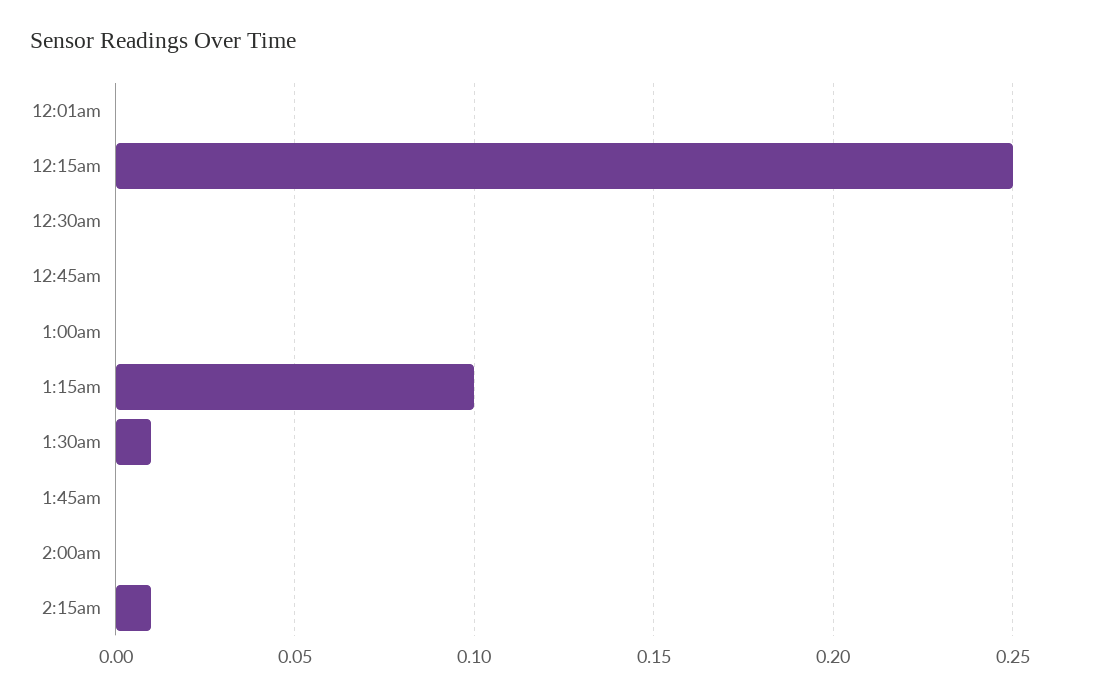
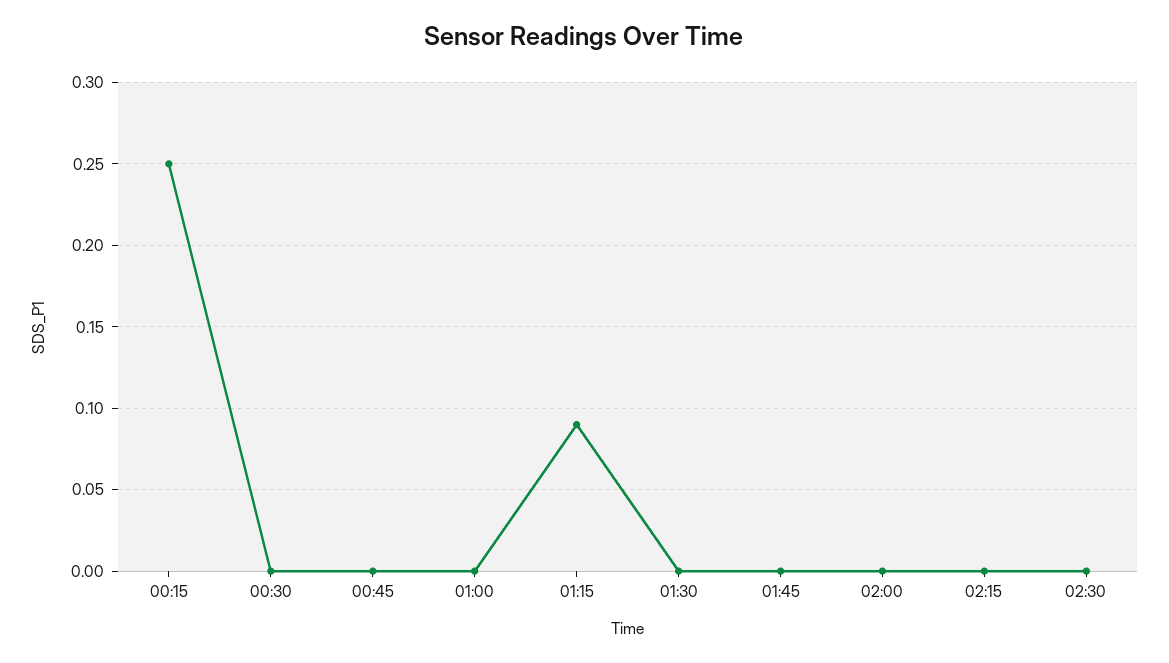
12:01am: 0 -> none
1:15am: 0.1 -> 0.09
1:30am: 0.01 -> 0
2:15am: 0.01 -> 0
02:30: none -> 0

